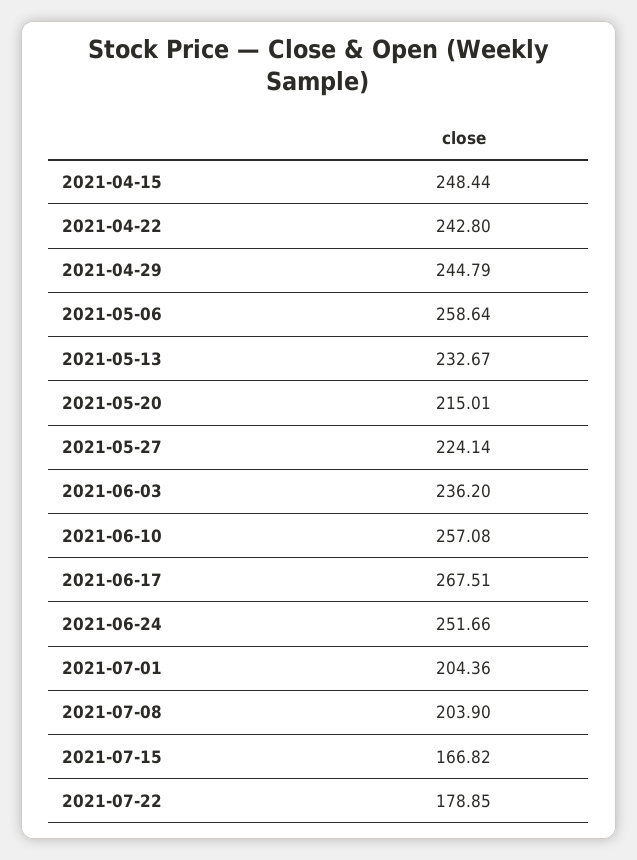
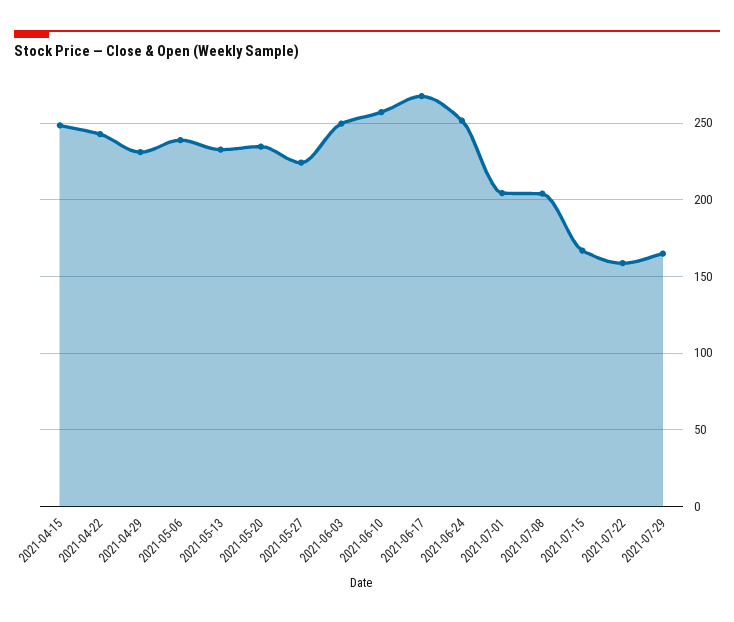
2021-04-29: 244.79 -> 230
2021-05-06: 258.64 -> 240
2021-05-20: 215.01 -> 235
2021-06-03: 236.2 -> 250
2021-07-22: 178.85 -> 160
2021-07-29: none -> 165

